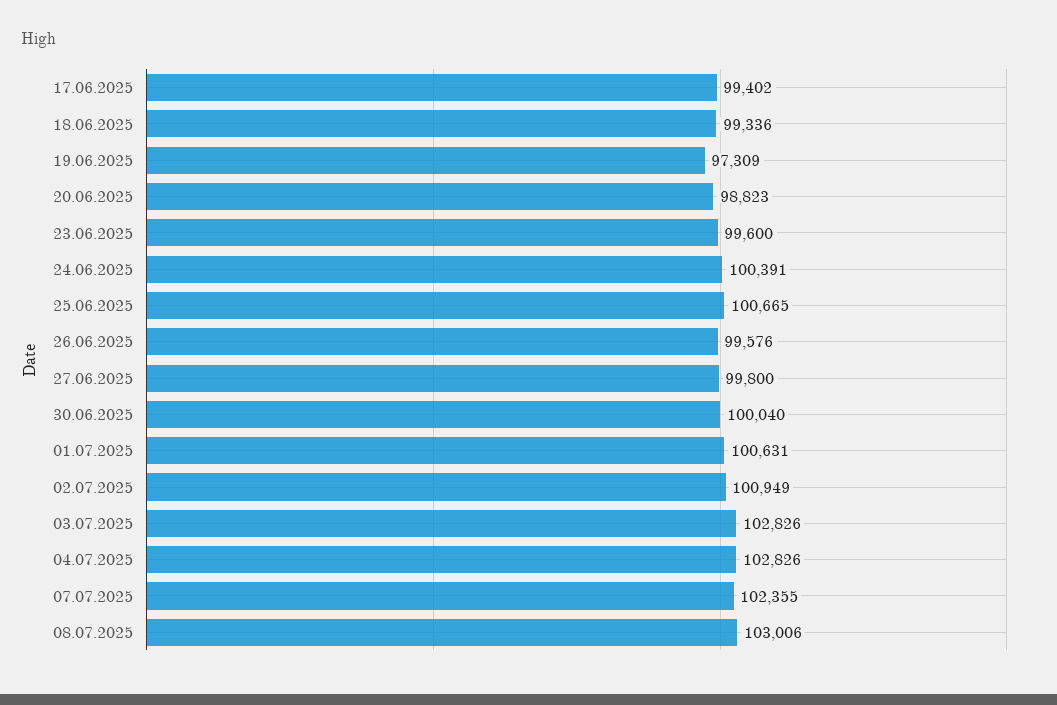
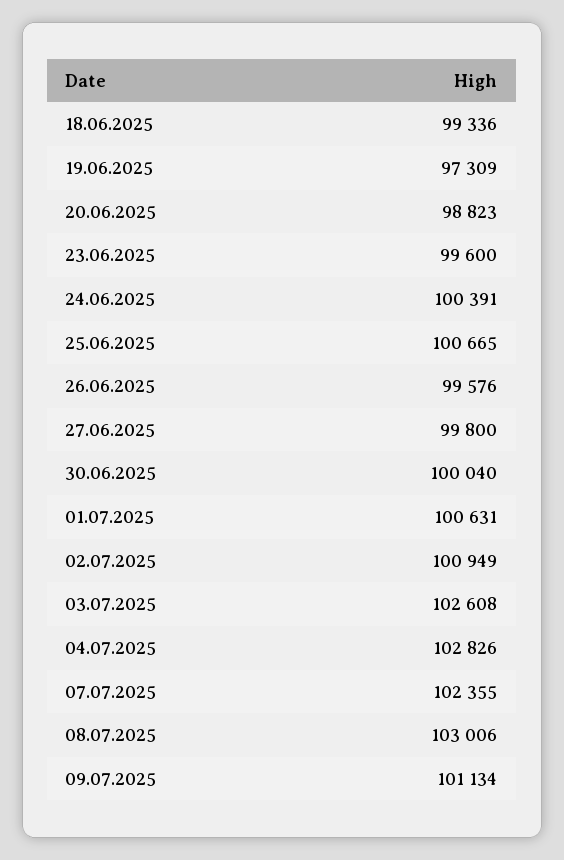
17.06.2025: 99402 -> none
03.07.2025: 102826 -> 102608
09.07.2025: none -> 101134

